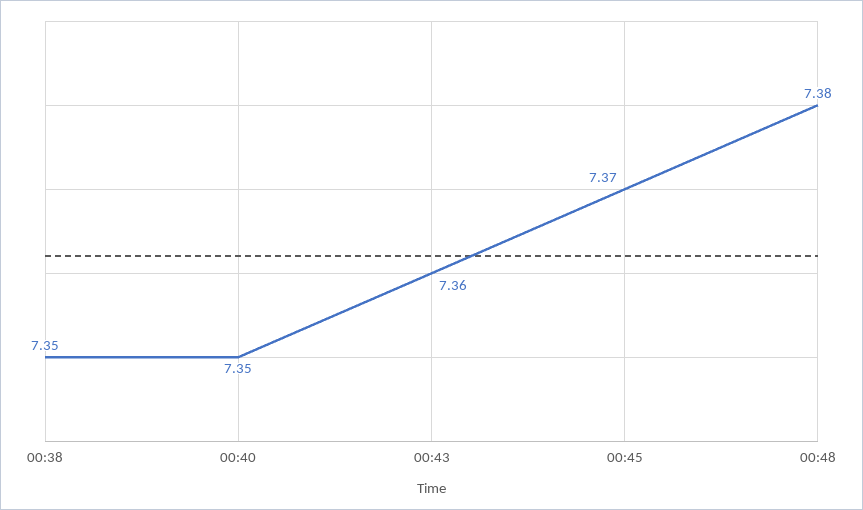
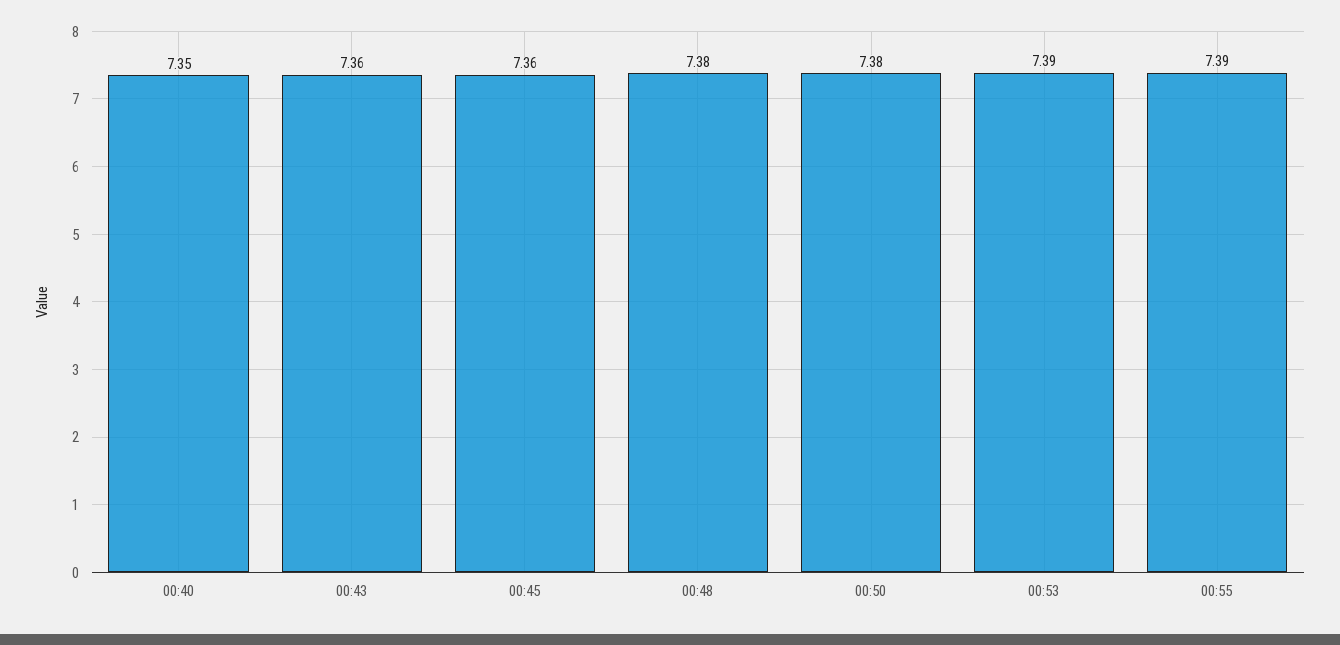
00:38: 7.35 -> none
00:45: 7.37 -> 7.36
00:50: none -> 7.38
00:53: none -> 7.39
00:55: none -> 7.39

